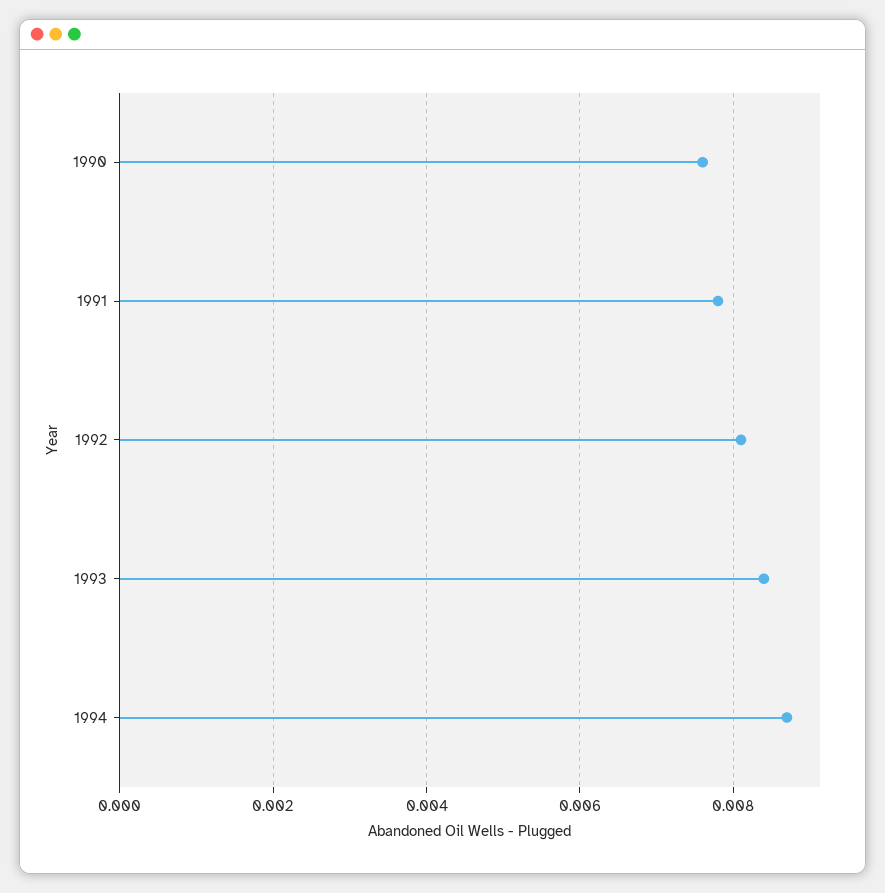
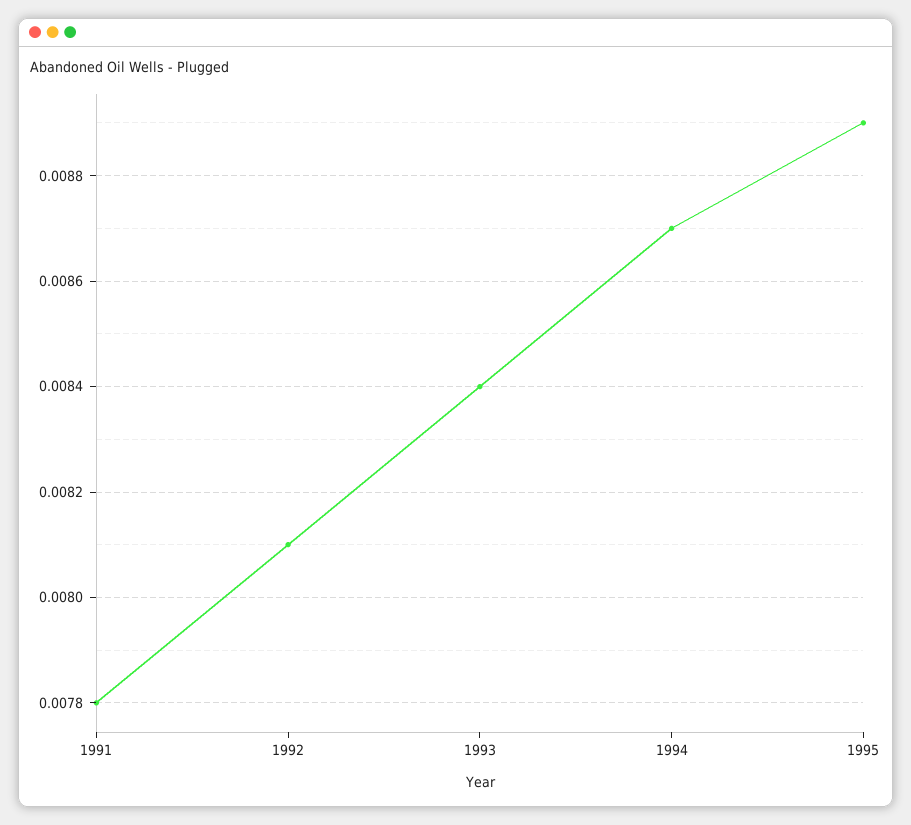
1990: 0.0075 -> none
1995: none -> 0.0089

